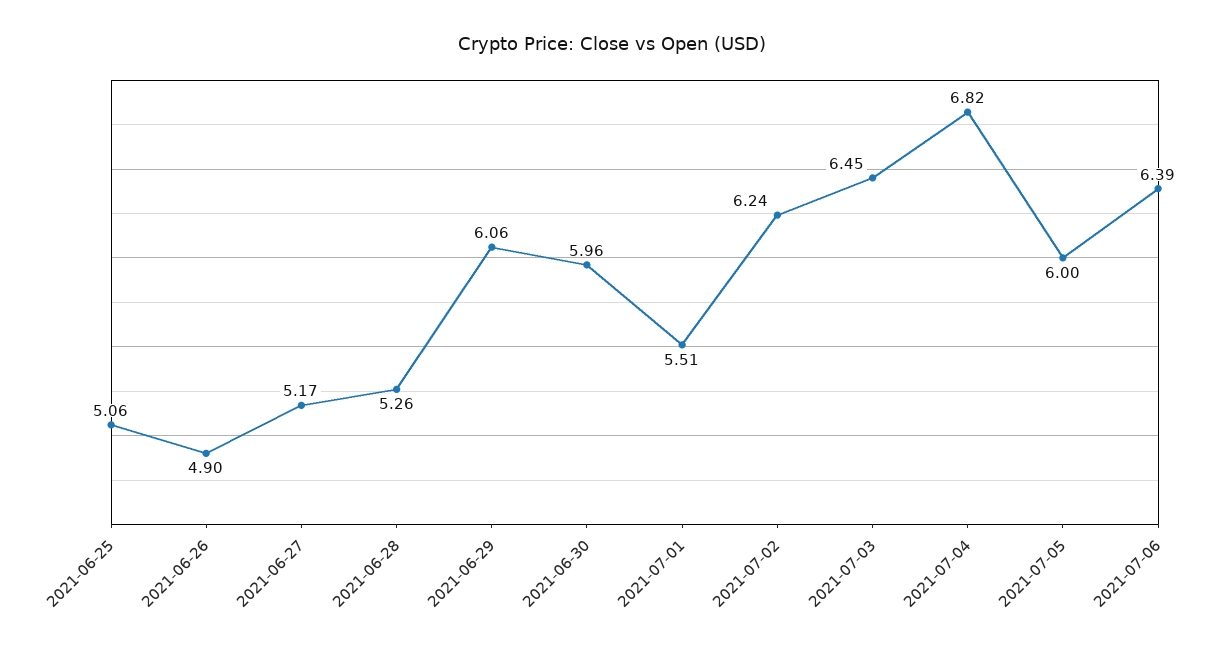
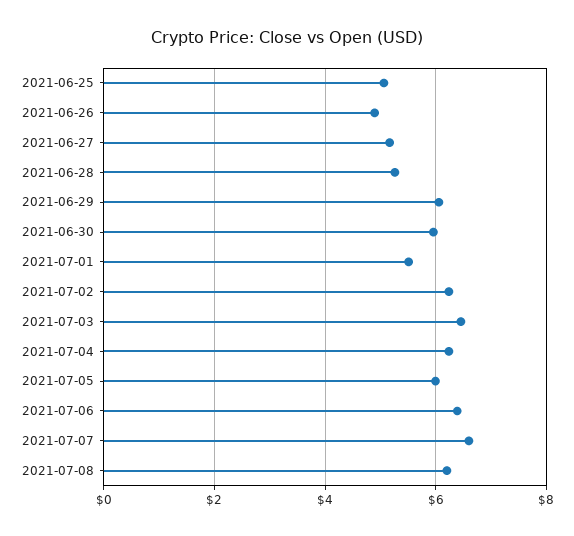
2021-07-04: 6.82 -> 6.2
2021-07-07: none -> 6.6
2021-07-08: none -> 6.2

